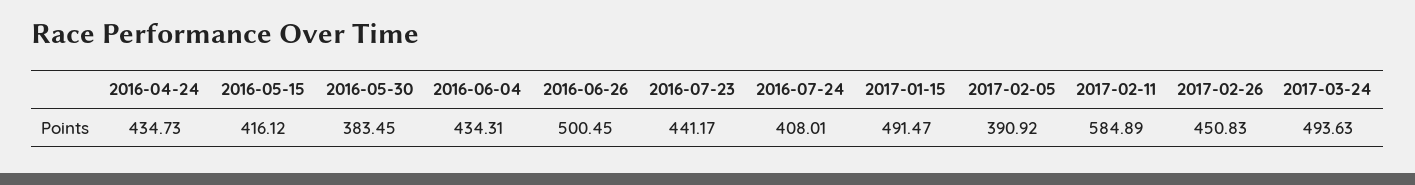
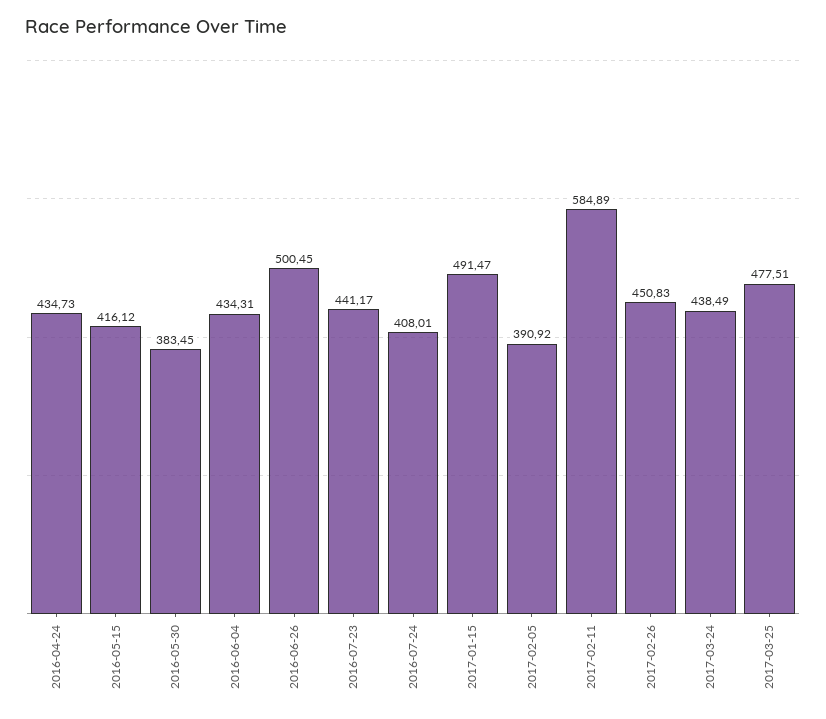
2017-03-24: 493.63 -> 438.49
2017-03-25: none -> 477.51

